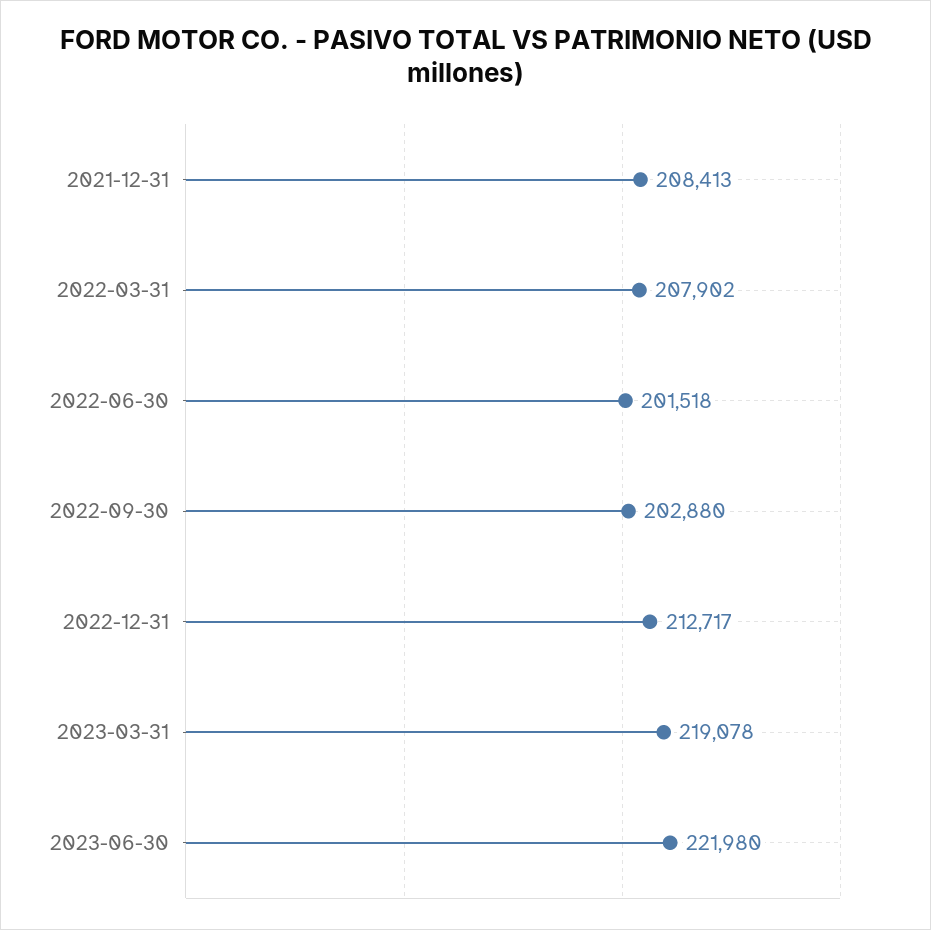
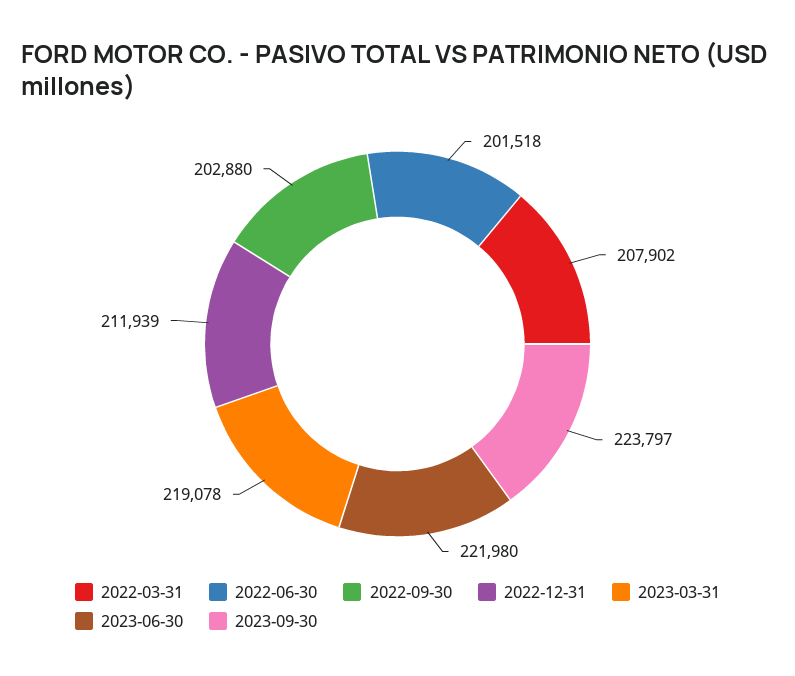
2021-12-31: 208413 -> none
2022-12-31: 212717 -> 211939
2023-09-30: none -> 223797

